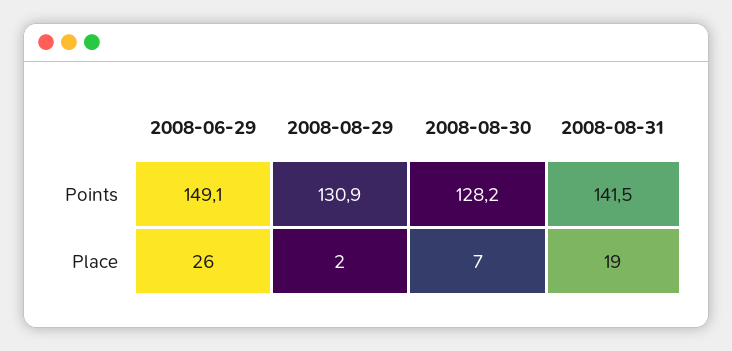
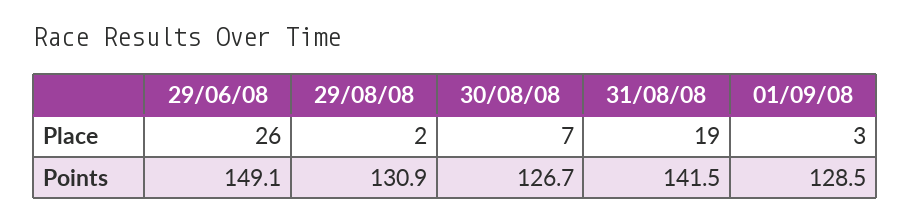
2008-08-30, Points: 128.2 -> 126.7
01/09/08, Place: none -> 3
01/09/08, Points: none -> 128.5

